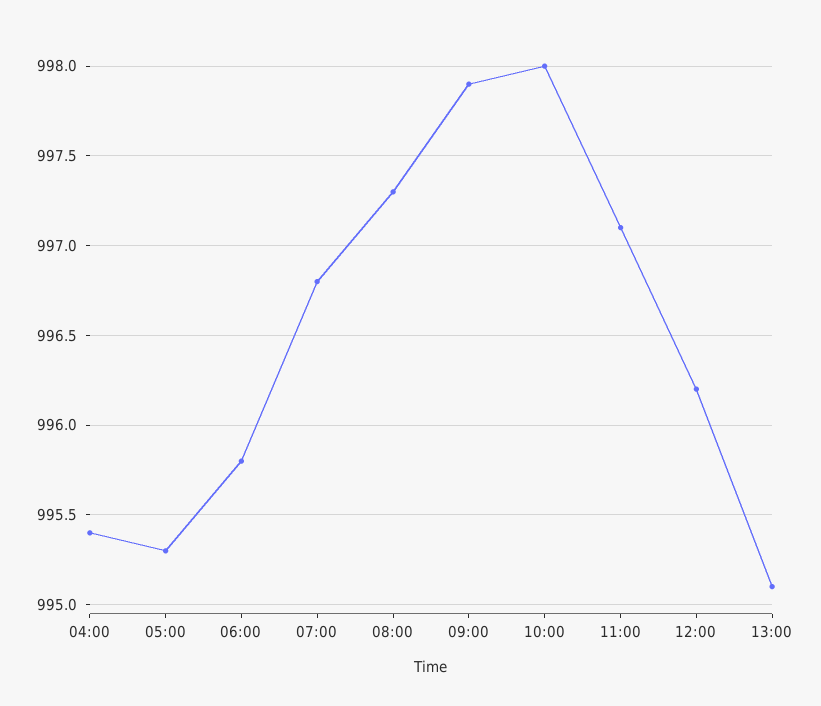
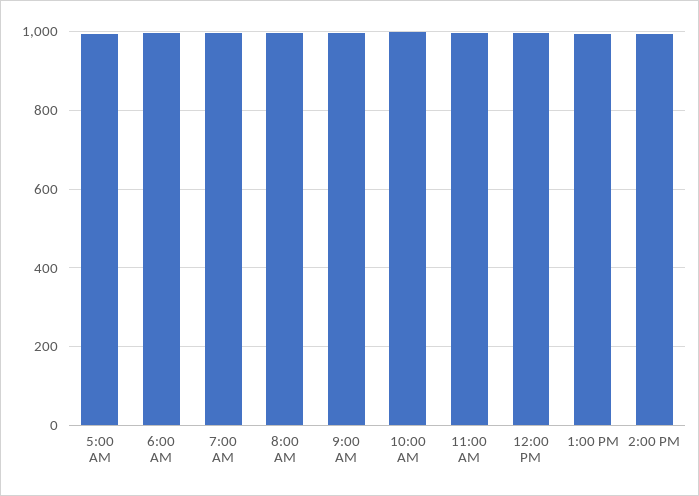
04:00: 995.4 -> none
2:00 PM: none -> 1000

